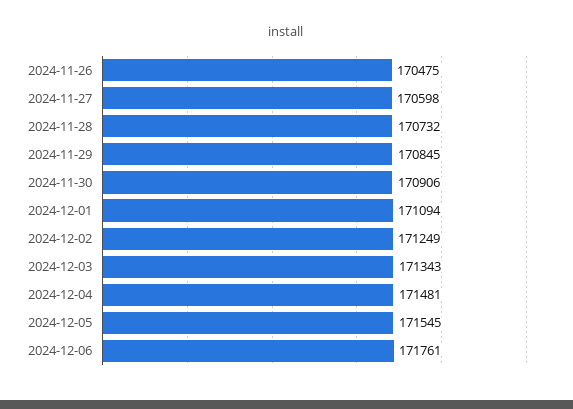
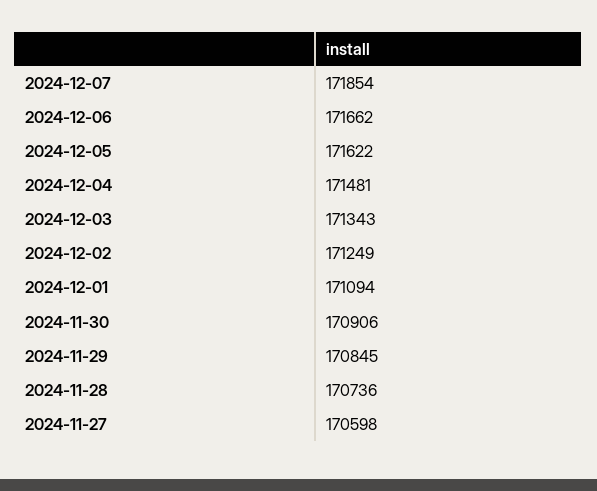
2024-11-26: 170475 -> none
2024-11-28: 170732 -> 170736
2024-12-05: 171545 -> 171622
2024-12-06: 171761 -> 171662
2024-12-07: none -> 171854

